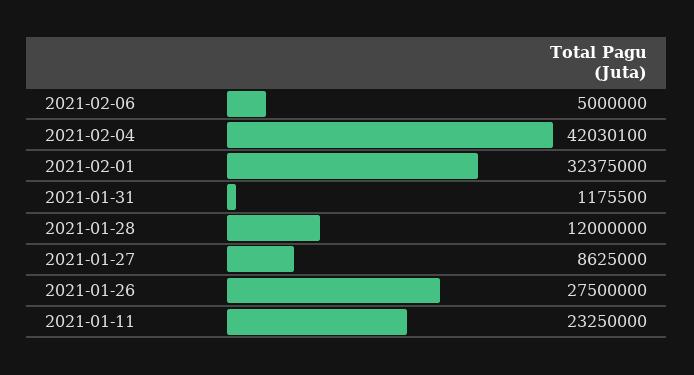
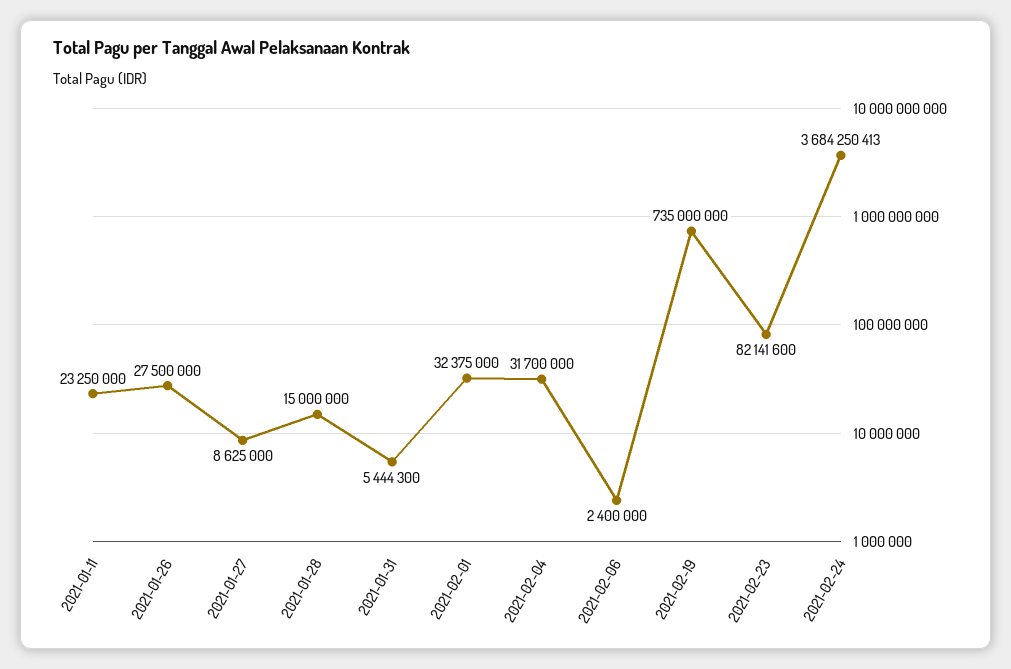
2021-02-06: 5000000 -> 2400000
2021-02-04: 42030100 -> 31700000
2021-01-31: 1175500 -> 5444300
2021-01-28: 12000000 -> 15000000
2021-02-19: none -> 735000000
2021-02-23: none -> 82141600
2021-02-24: none -> 3684250413

